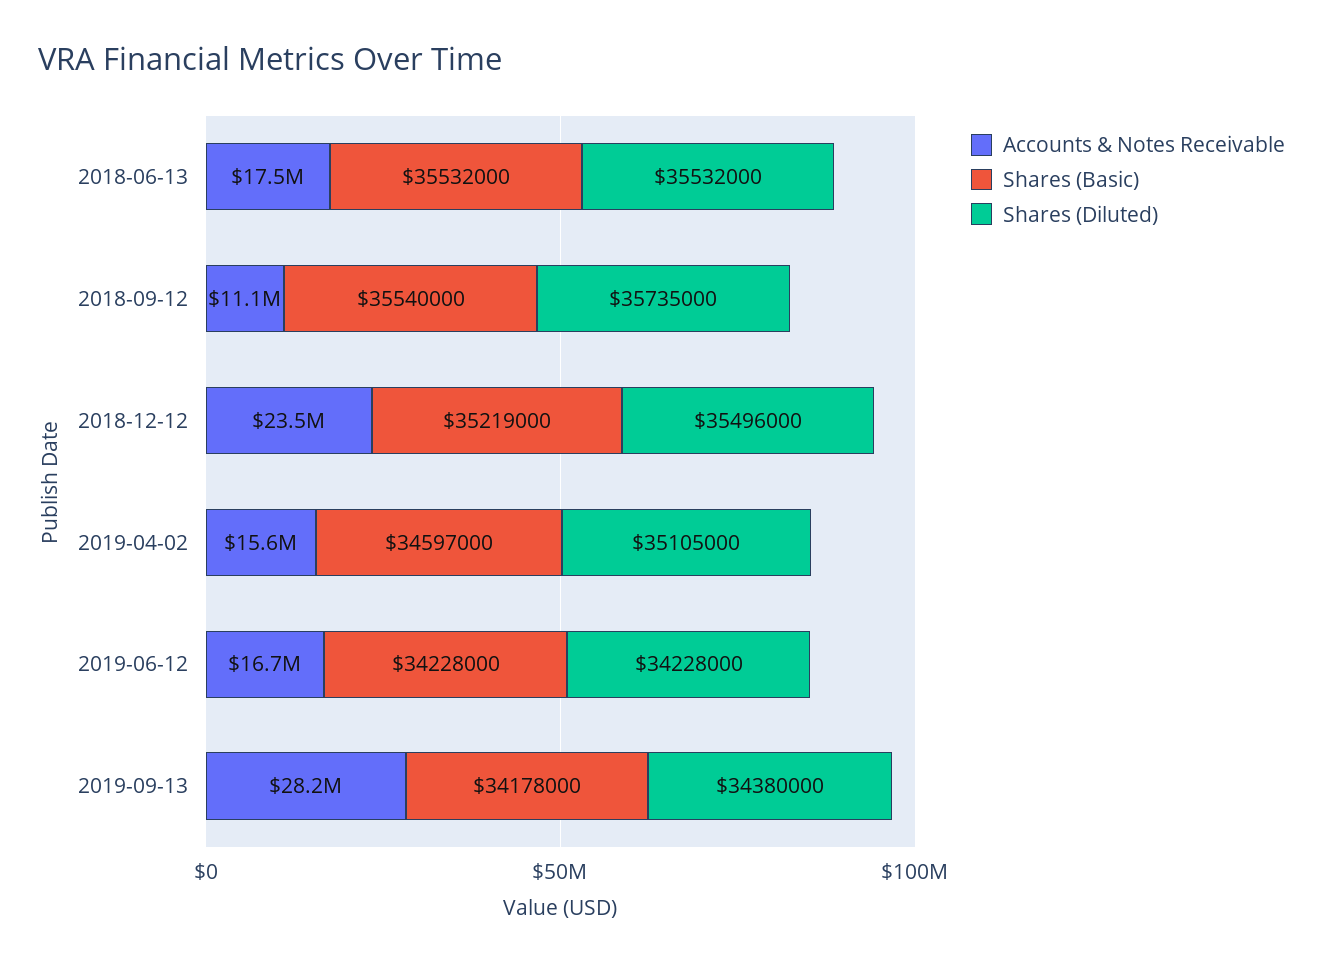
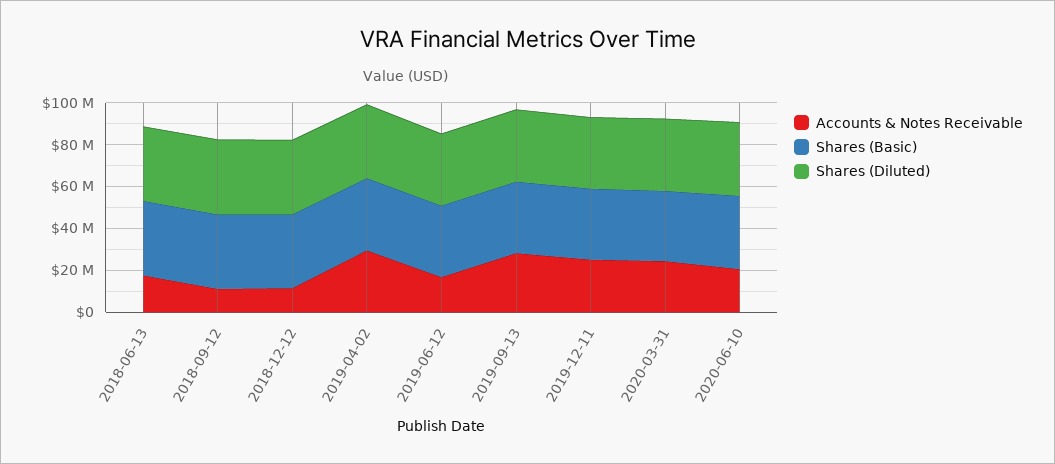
Accounts & Notes Receivable, 2018-12-12: 23500000 -> 10000000
Accounts & Notes Receivable, 2019-04-02: 15600000 -> 30000000
Accounts & Notes Receivable, 2019-12-11: none -> 25000000
Shares (Basic), 2019-12-11: none -> 35000000
Shares (Diluted), 2019-12-11: none -> 35000000
Accounts & Notes Receivable, 2020-03-31: none -> 25000000
Shares (Basic), 2020-03-31: none -> 35000000
Shares (Diluted), 2020-03-31: none -> 35000000
Accounts & Notes Receivable, 2020-06-10: none -> 20000000
Shares (Basic), 2020-06-10: none -> 35000000
Shares (Diluted), 2020-06-10: none -> 35000000

